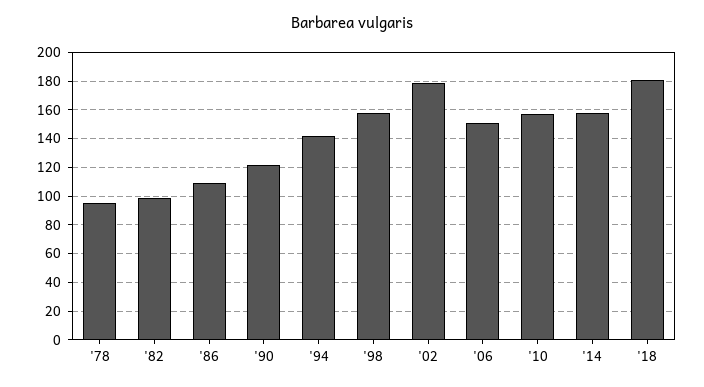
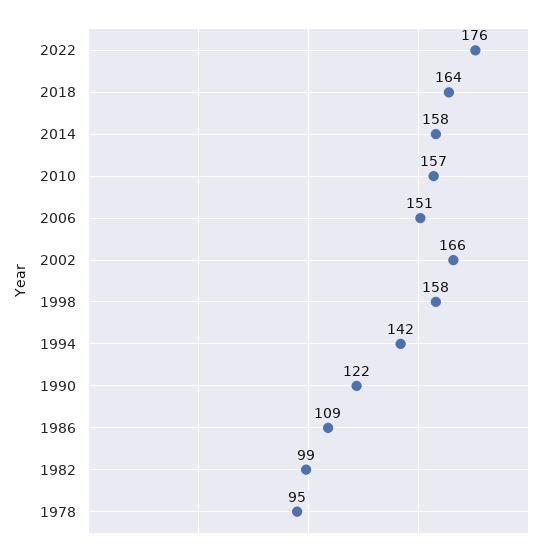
'02: 180 -> 166
'18: 180 -> 164
2022: none -> 176

